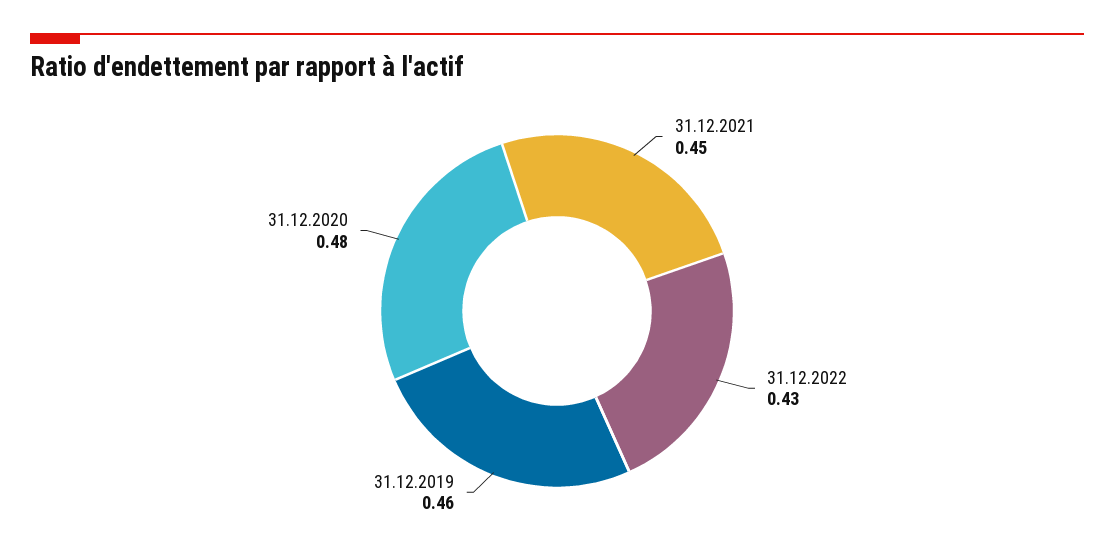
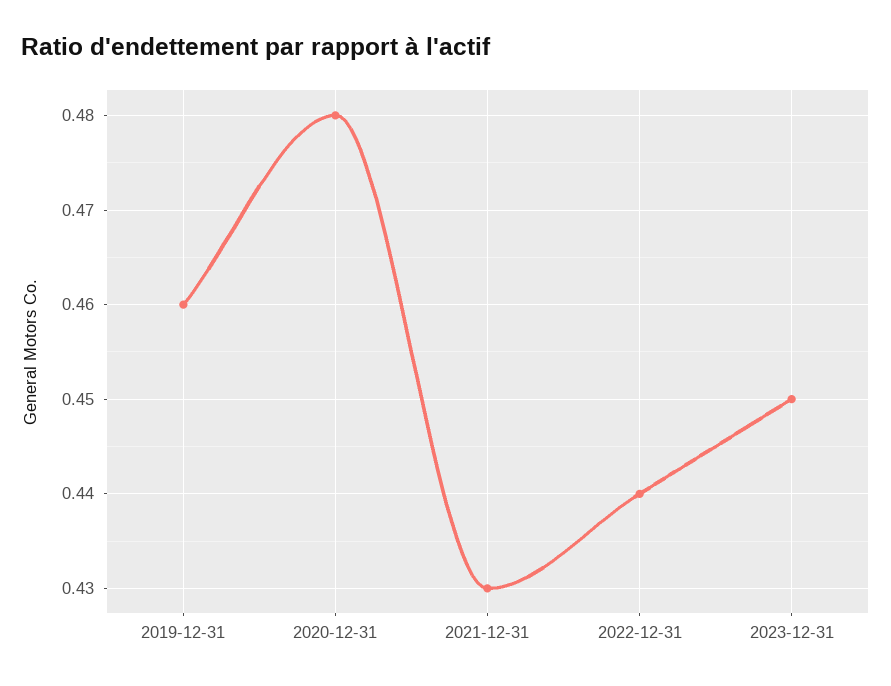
31.12.2021: 0.45 -> 0.43
31.12.2022: 0.43 -> 0.44
2023-12-31: none -> 0.45

